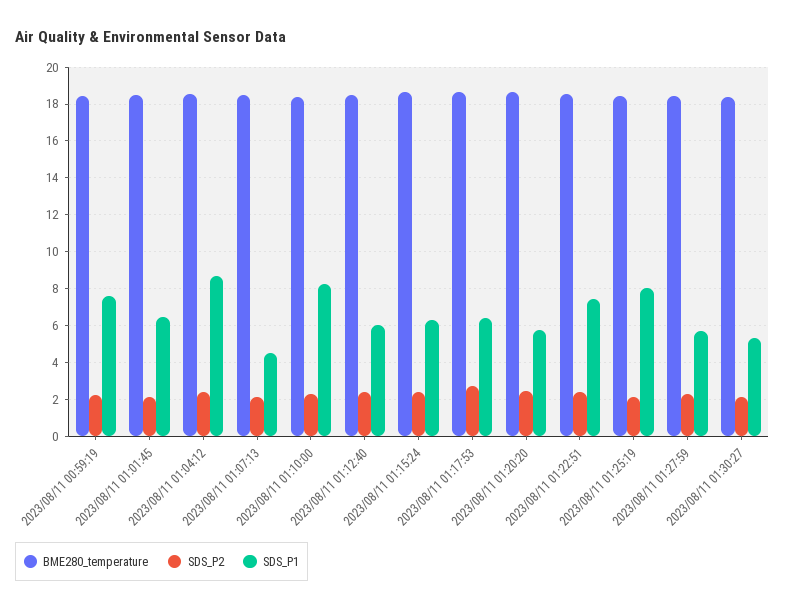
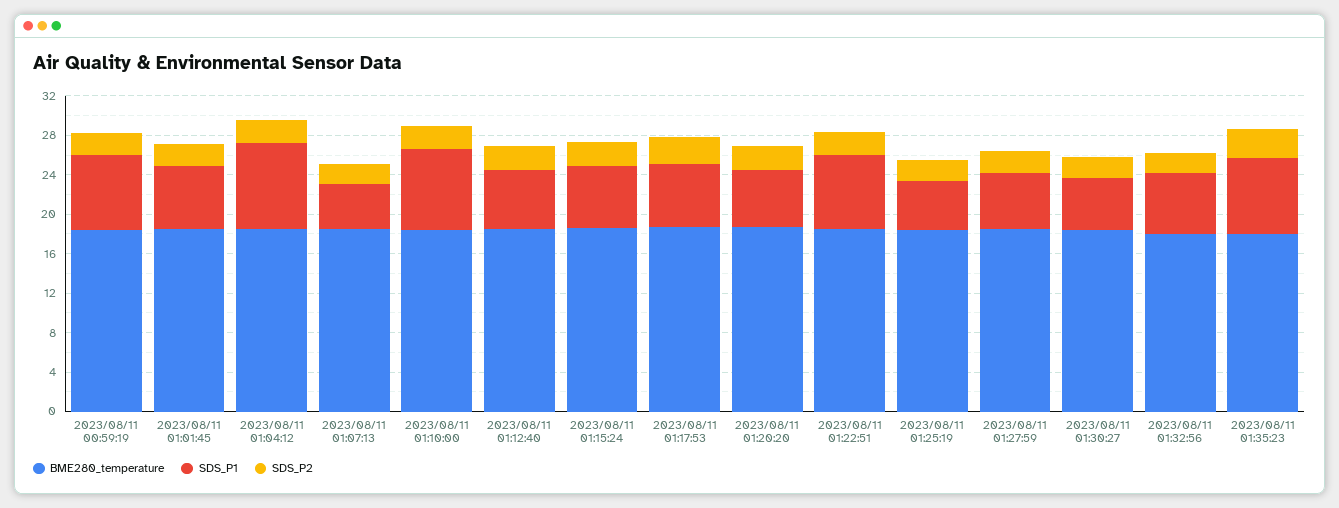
SDS_P1, 2023/08/11 01:25:19: 8 -> 5
BME280_temperature, 2023/08/11 01:32:56: none -> 18
SDS_P1, 2023/08/11 01:32:56: none -> 6
SDS_P2, 2023/08/11 01:32:56: none -> 2
BME280_temperature, 2023/08/11 01:35:23: none -> 18
SDS_P1, 2023/08/11 01:35:23: none -> 8
SDS_P2, 2023/08/11 01:35:23: none -> 3

